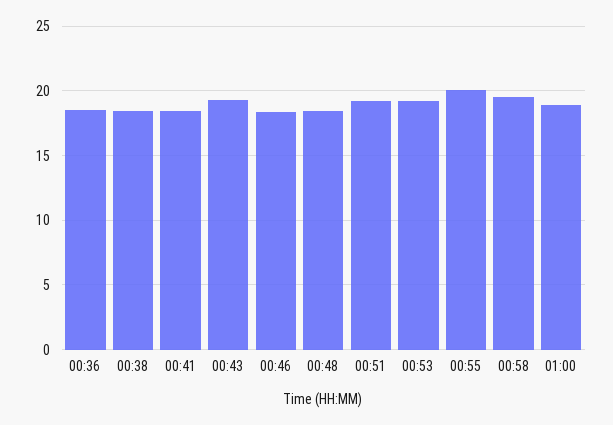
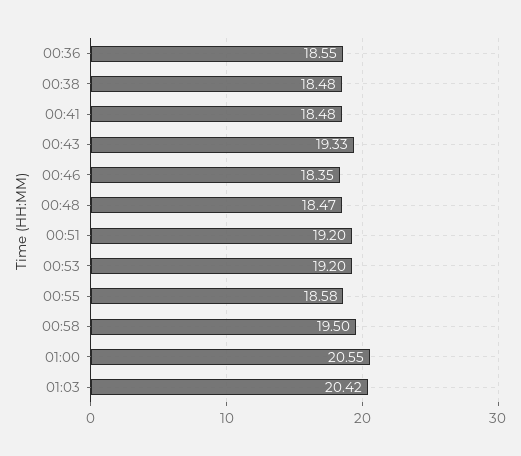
00:55: 20 -> 18.58
01:00: 19 -> 20.55
01:03: none -> 20.42

